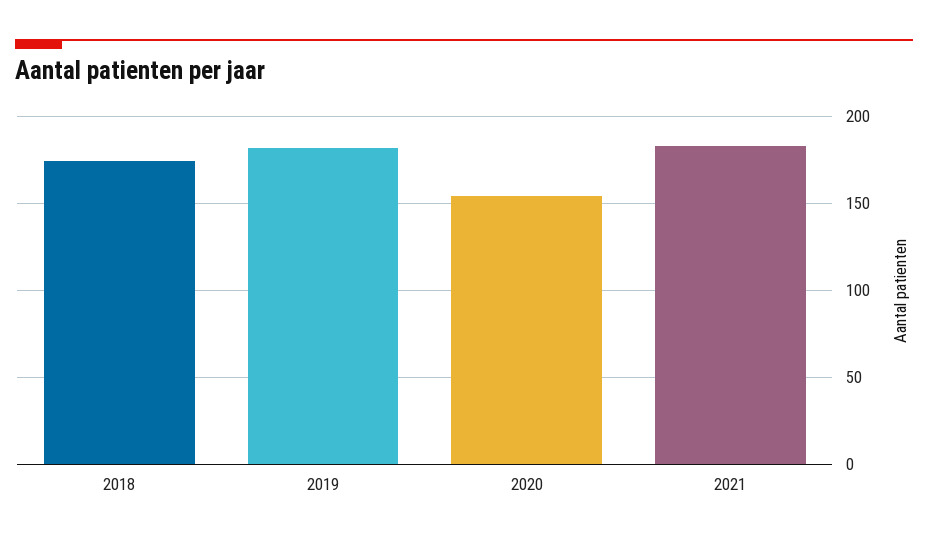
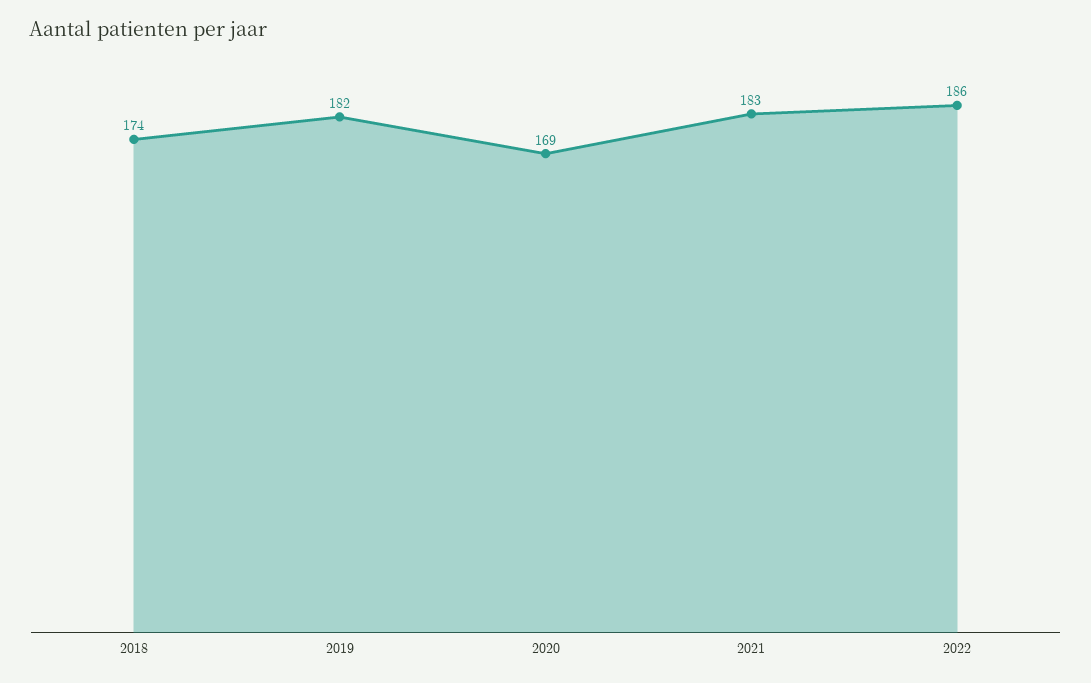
2020: 155 -> 169
2022: none -> 186

